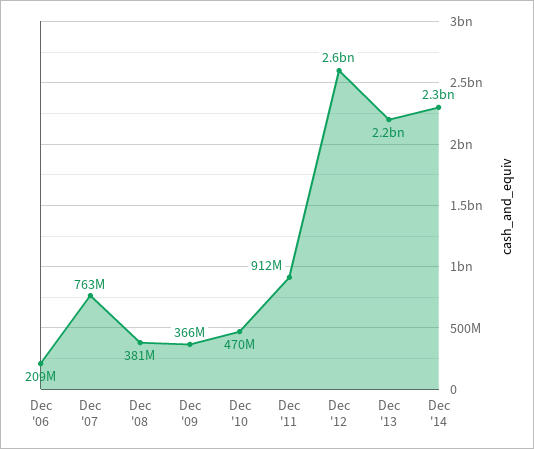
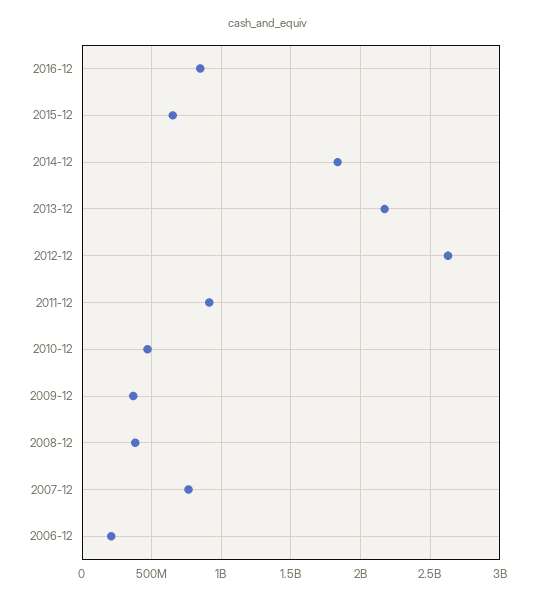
Dec '14: 2300000000 -> 1850000000
2016-12: none -> 850000000
2015-12: none -> 650000000

